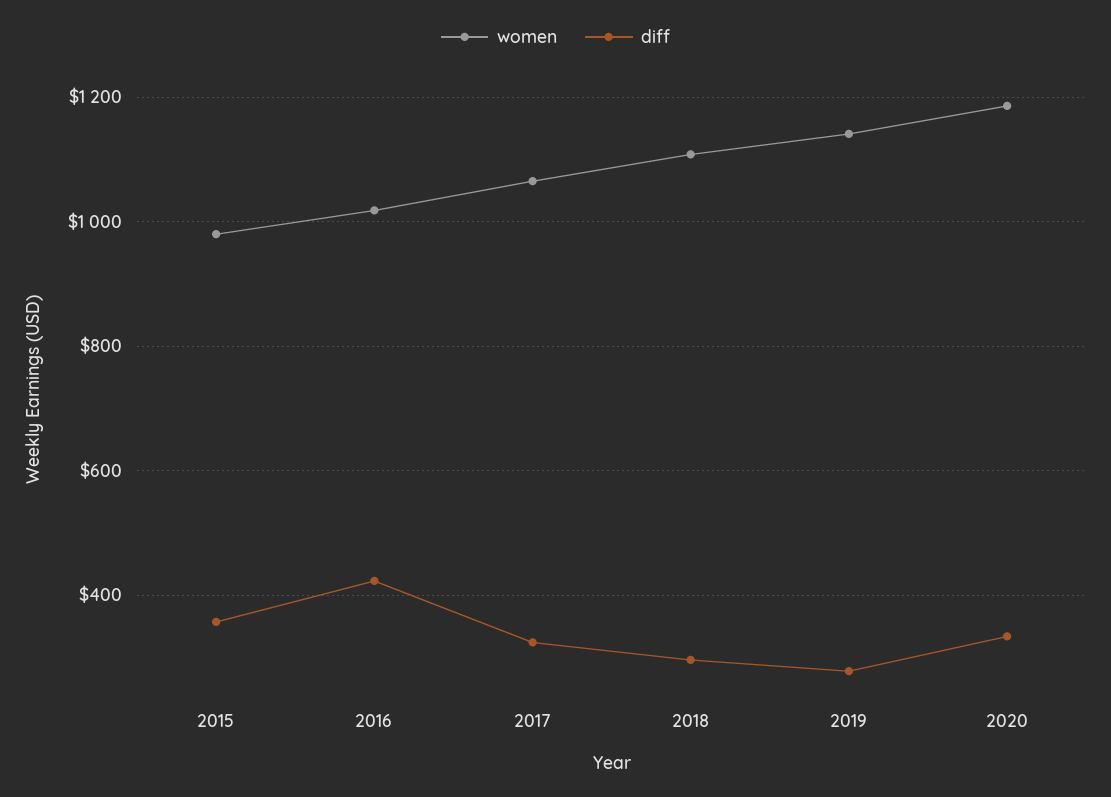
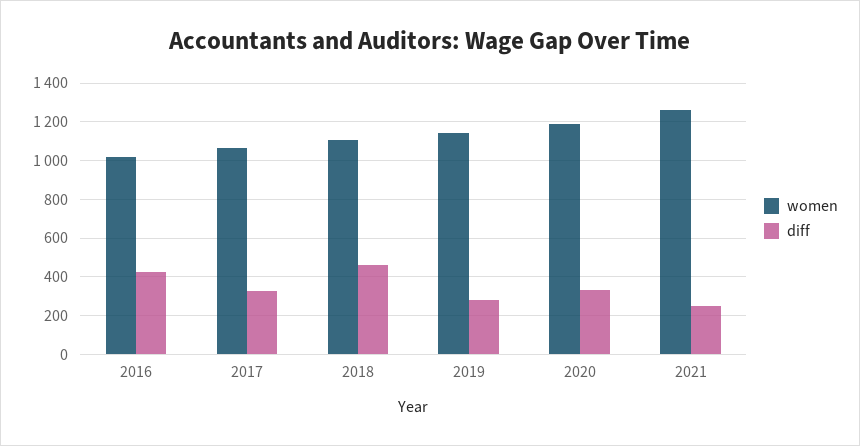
women, 2015: 980 -> none
diff, 2015: 360 -> none
diff, 2018: 300 -> 450
women, 2021: none -> 1250
diff, 2021: none -> 250

